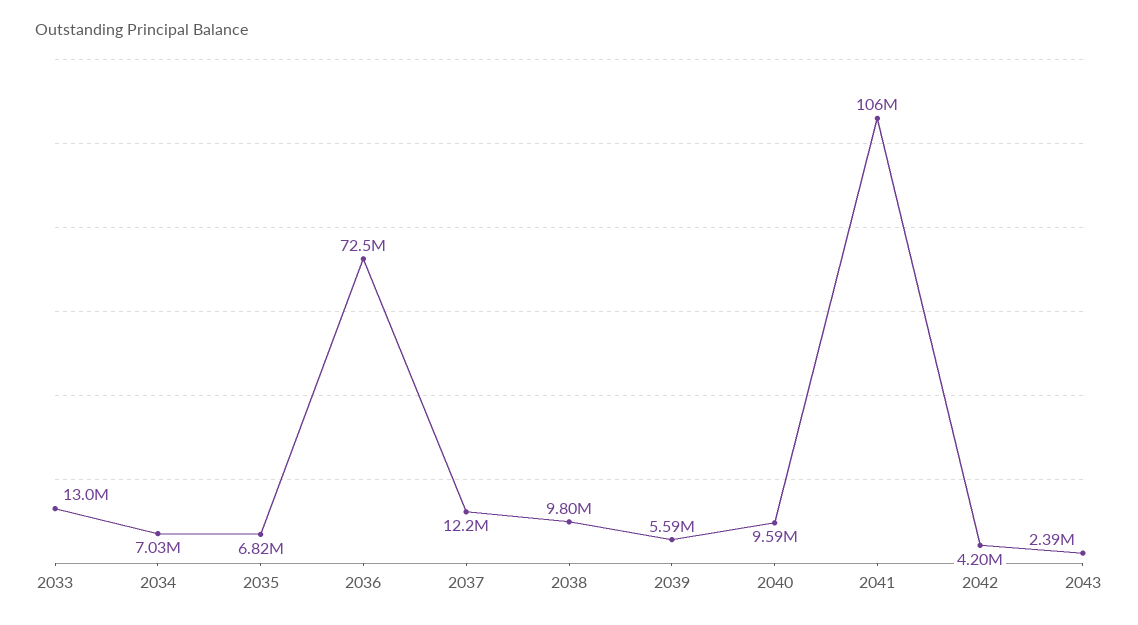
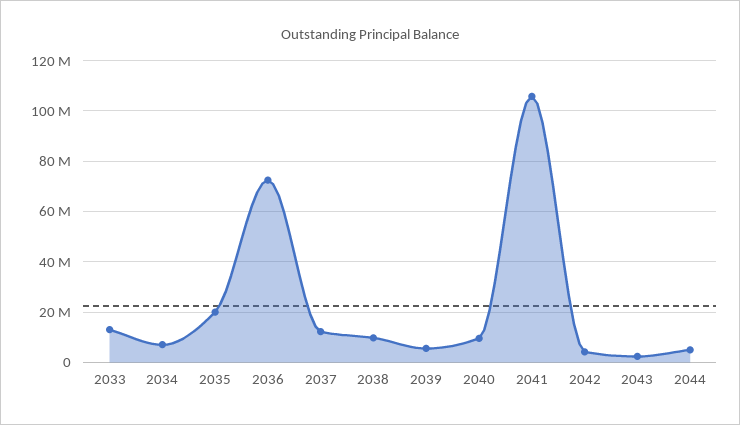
2035: 6820000 -> 20000000
2044: none -> 5000000

